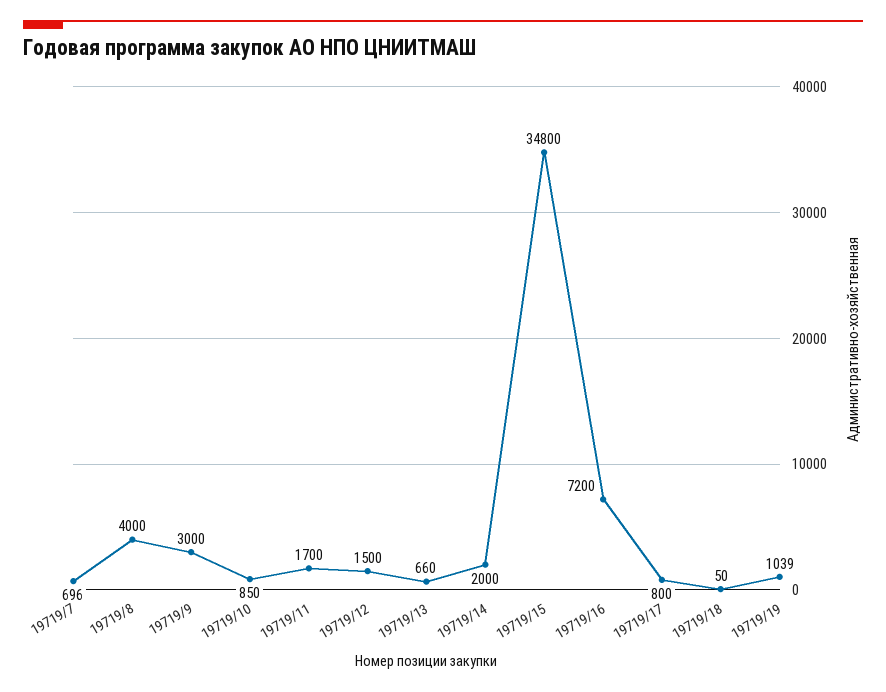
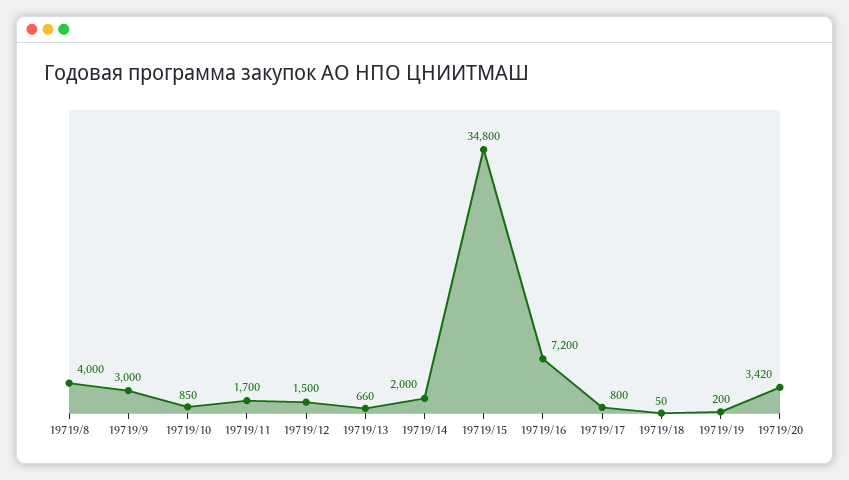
19719/7: 696 -> none
19719/19: 1039 -> 200
19719/20: none -> 3420

